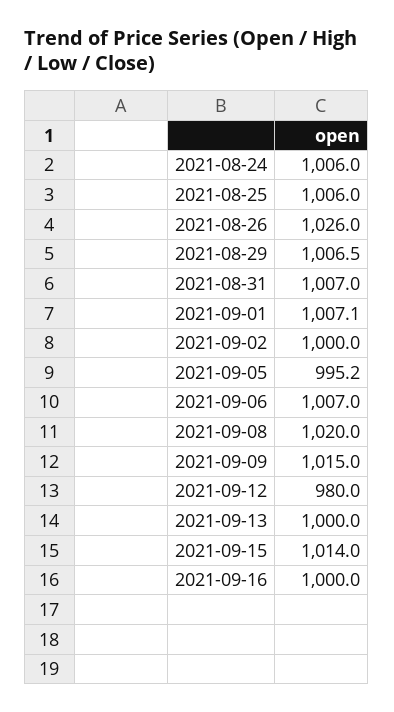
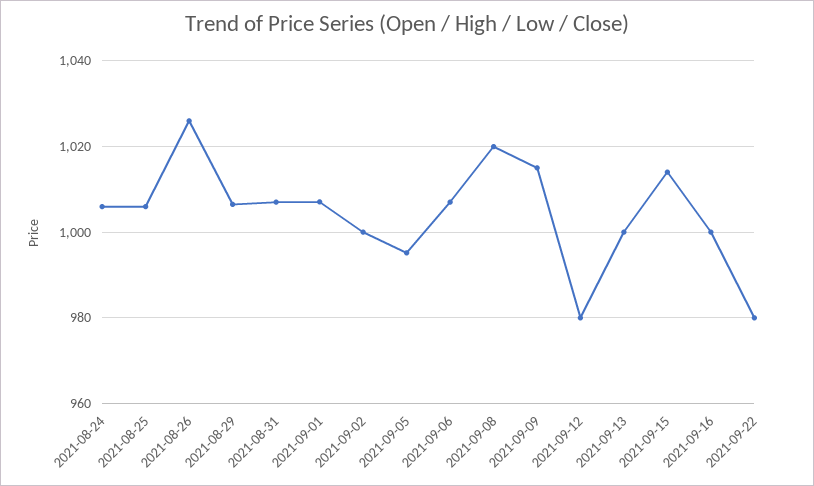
2021-09-22: none -> 980

